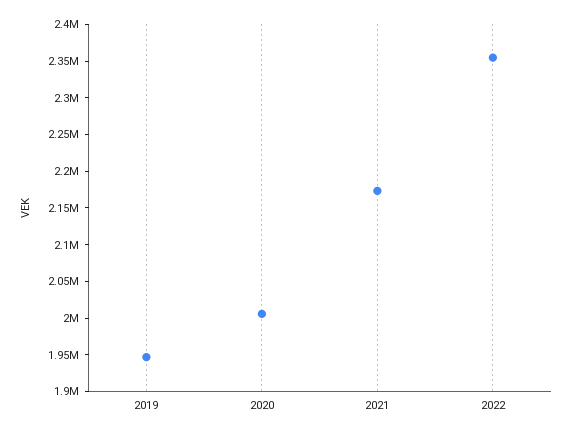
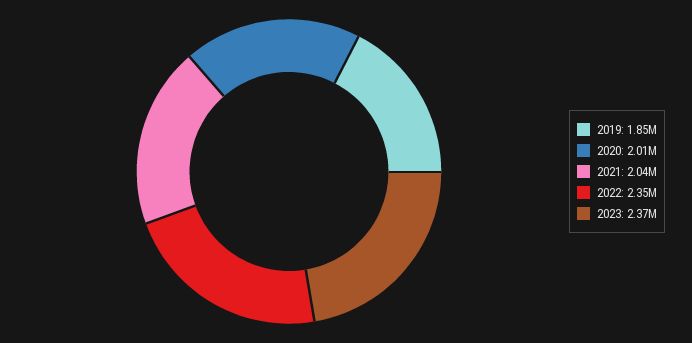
2019: 1950000 -> 1850000
2021: 2175000 -> 2040000
2023: none -> 2370000

